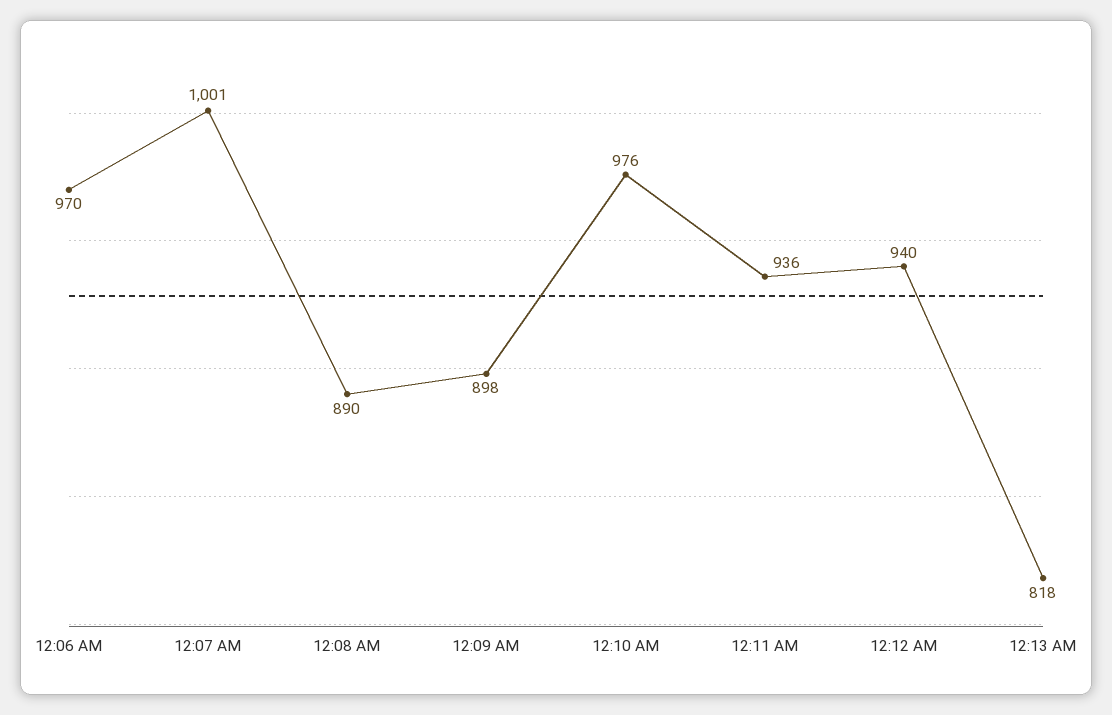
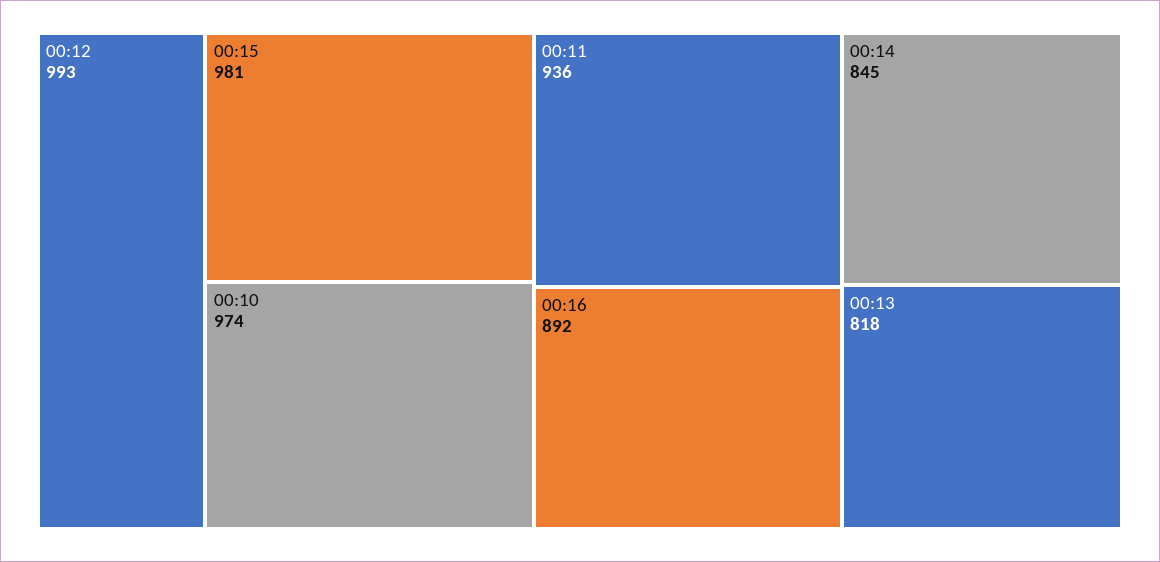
12:06 AM: 970 -> none
12:07 AM: 1001 -> none
12:08 AM: 890 -> none
12:09 AM: 898 -> none
12:10 AM: 976 -> 974
12:12 AM: 940 -> 993
00:15: none -> 981
00:16: none -> 892
00:14: none -> 845

